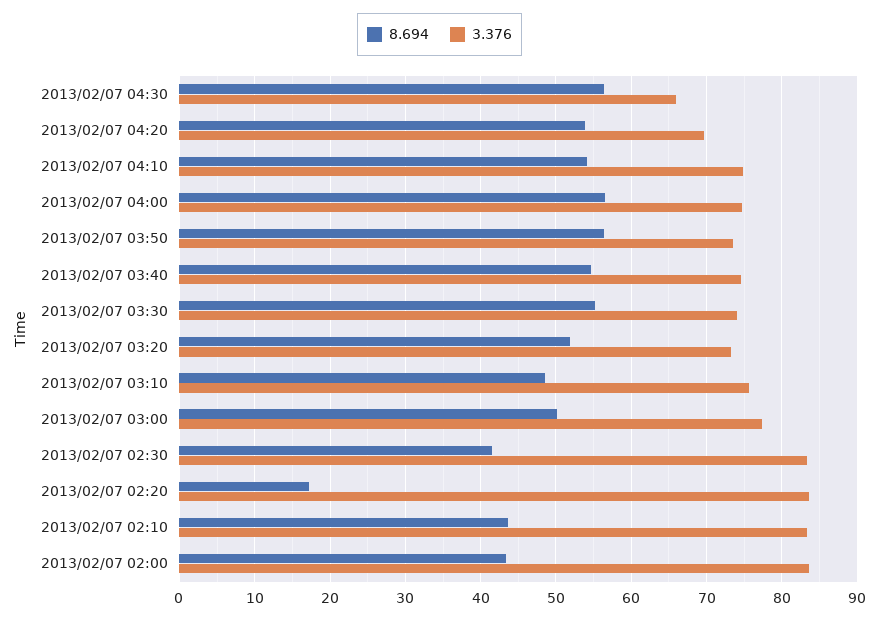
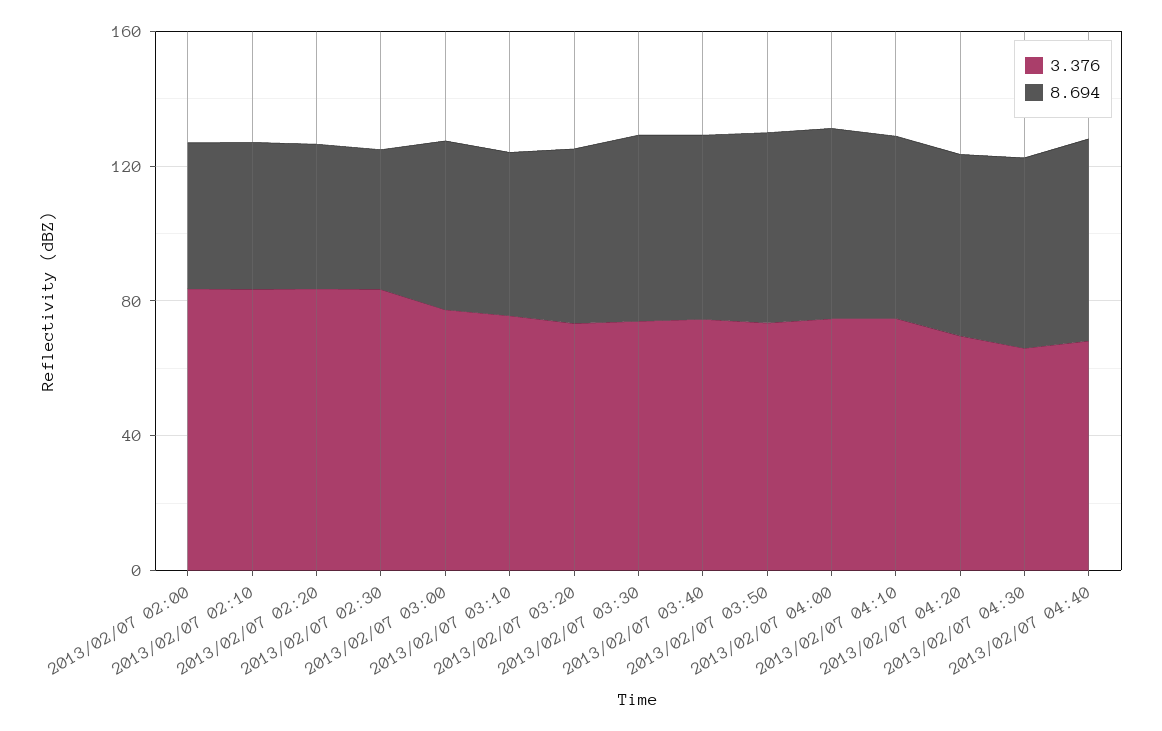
8.694, 2013/02/07 02:20: 17 -> 40
3.376, 2013/02/07 04:40: none -> 70
8.694, 2013/02/07 04:40: none -> 60

